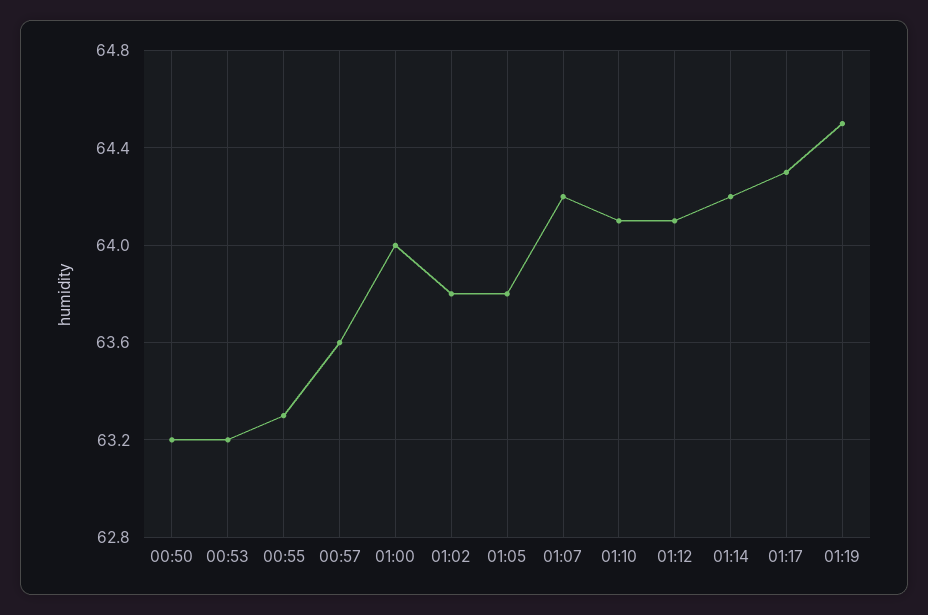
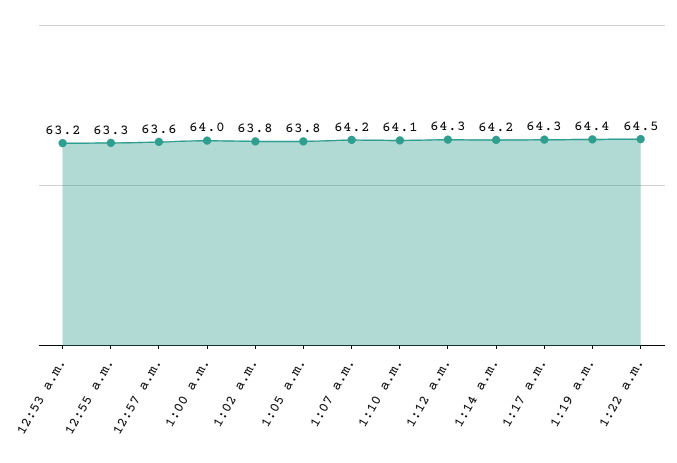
00:50: 63.2 -> none
01:12: 64.1 -> 64.3
01:19: 64.5 -> 64.4
1:22 a.m.: none -> 64.5

